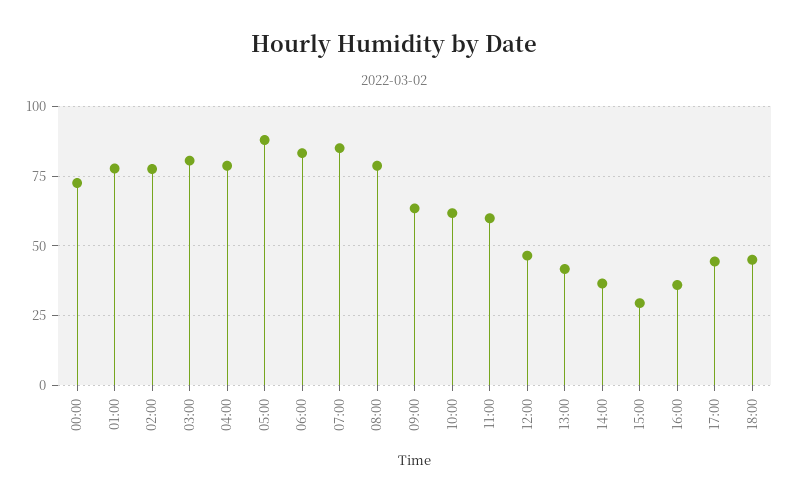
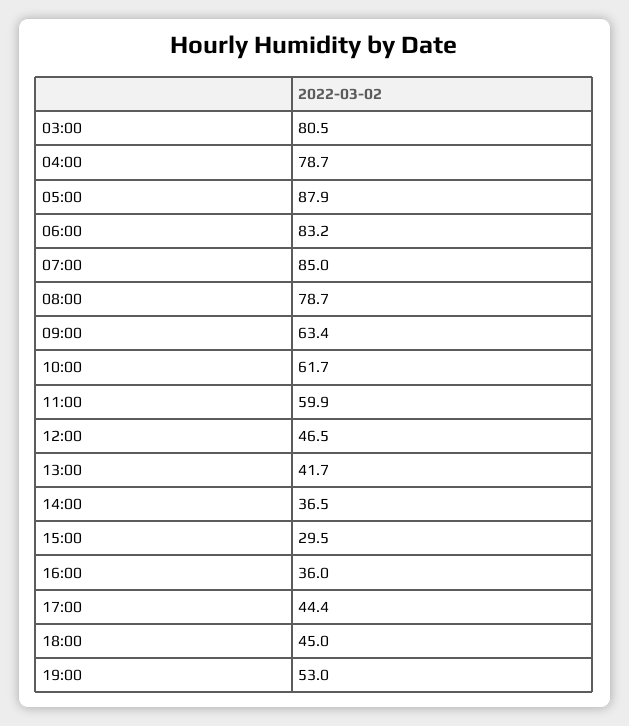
00:00: 72.5 -> none
01:00: 77.5 -> none
02:00: 77.5 -> none
19:00: none -> 53

